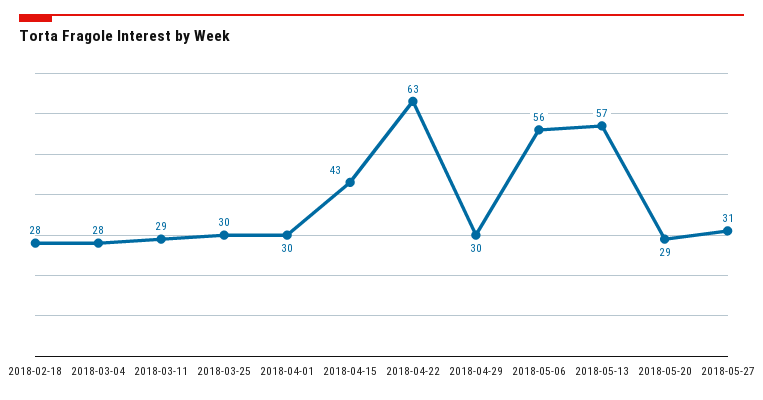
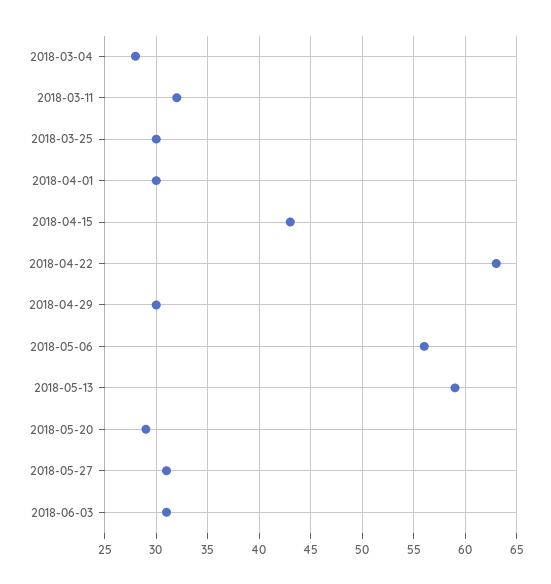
2018-02-18: 28 -> none
2018-03-11: 29 -> 32
2018-05-13: 57 -> 59
2018-06-03: none -> 31

